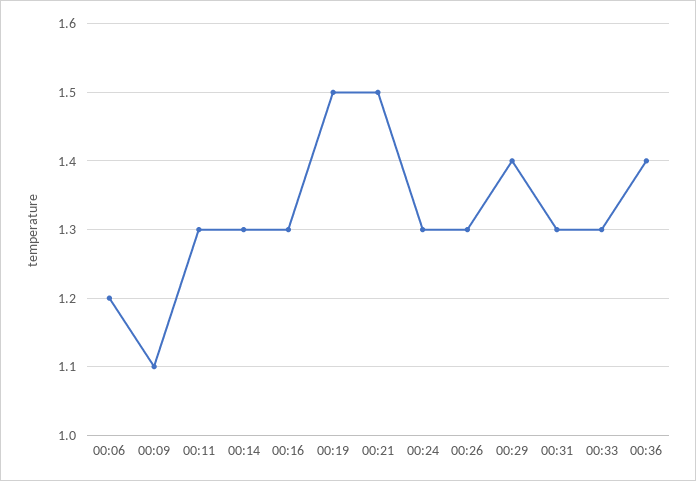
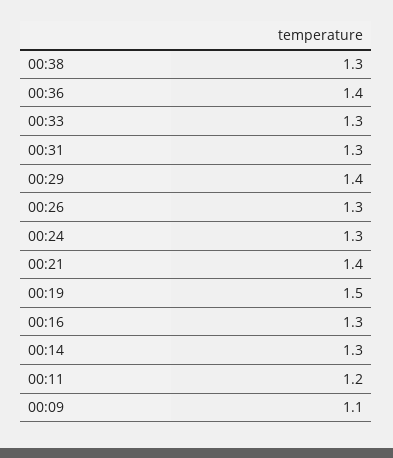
00:06: 1.2 -> none
00:11: 1.3 -> 1.2
00:21: 1.5 -> 1.4
00:38: none -> 1.3

